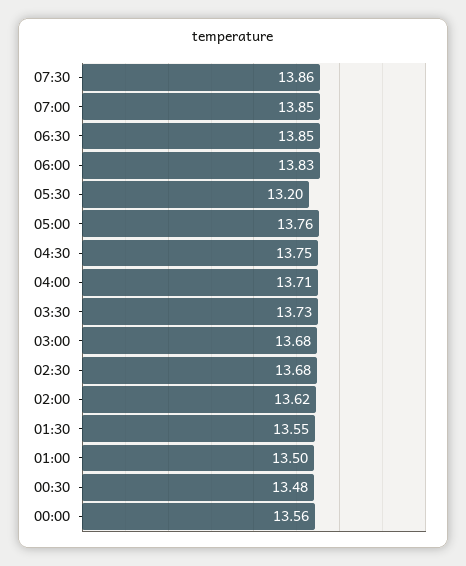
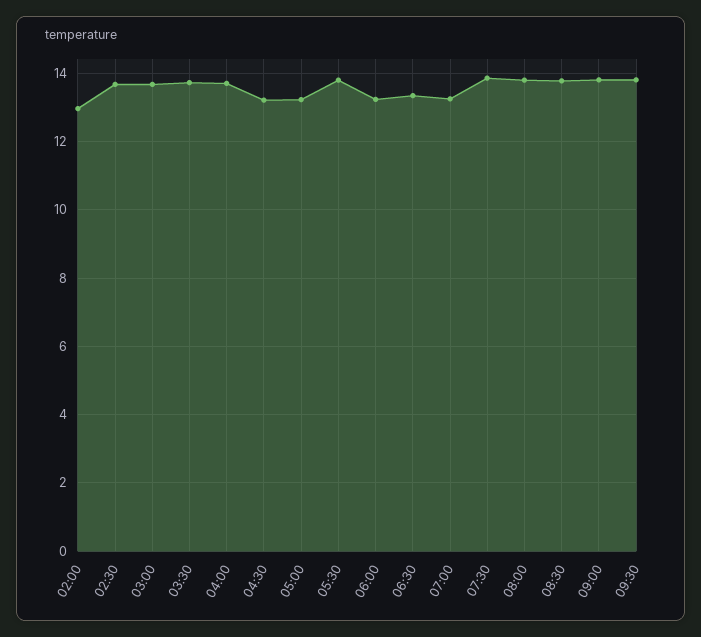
07:00: 13.85 -> 13.2
06:30: 13.85 -> 13.4
06:00: 13.83 -> 13.2
05:30: 13.2 -> 13.8
05:00: 13.76 -> 13.2
04:30: 13.75 -> 13.2
02:00: 13.62 -> 13
01:30: 13.55 -> none
01:00: 13.5 -> none
00:30: 13.48 -> none
00:00: 13.56 -> none
08:00: none -> 13.8
08:30: none -> 13.8
09:00: none -> 13.8
09:30: none -> 13.8

